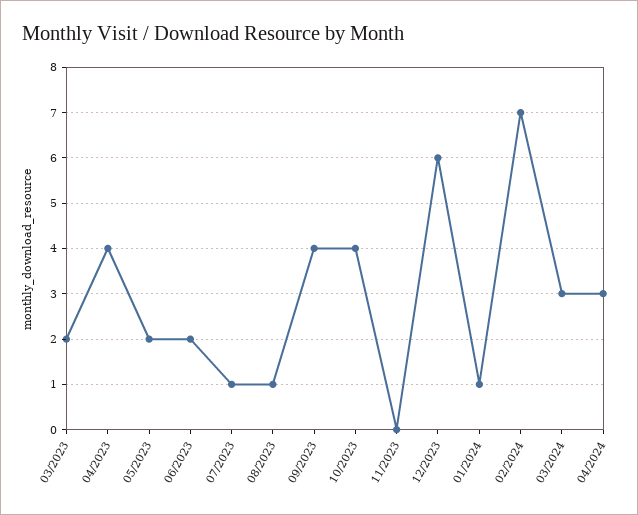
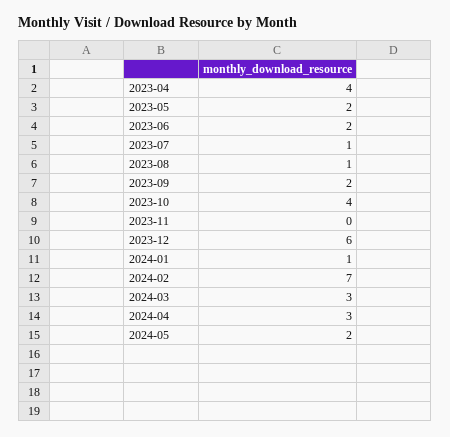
03/2023: 2 -> none
09/2023: 4 -> 2
2024-05: none -> 2

